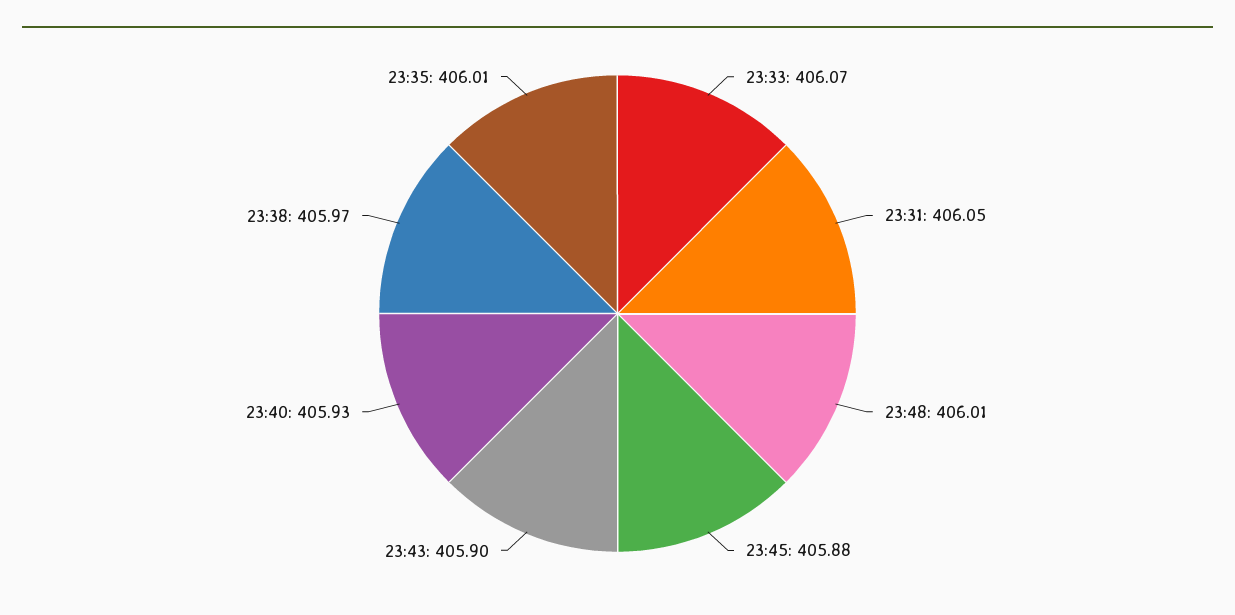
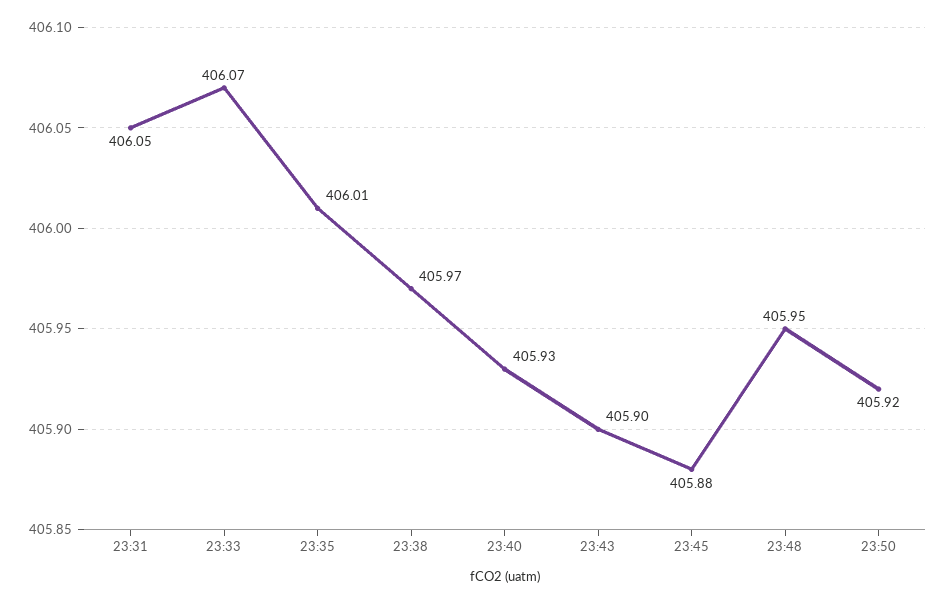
23:48: 406.01 -> 405.95
23:50: none -> 405.92

